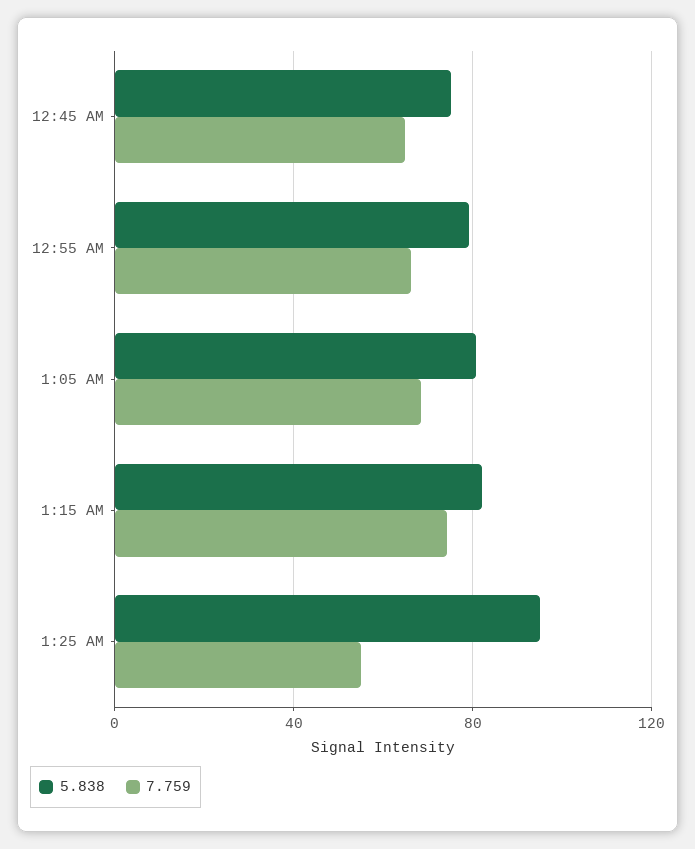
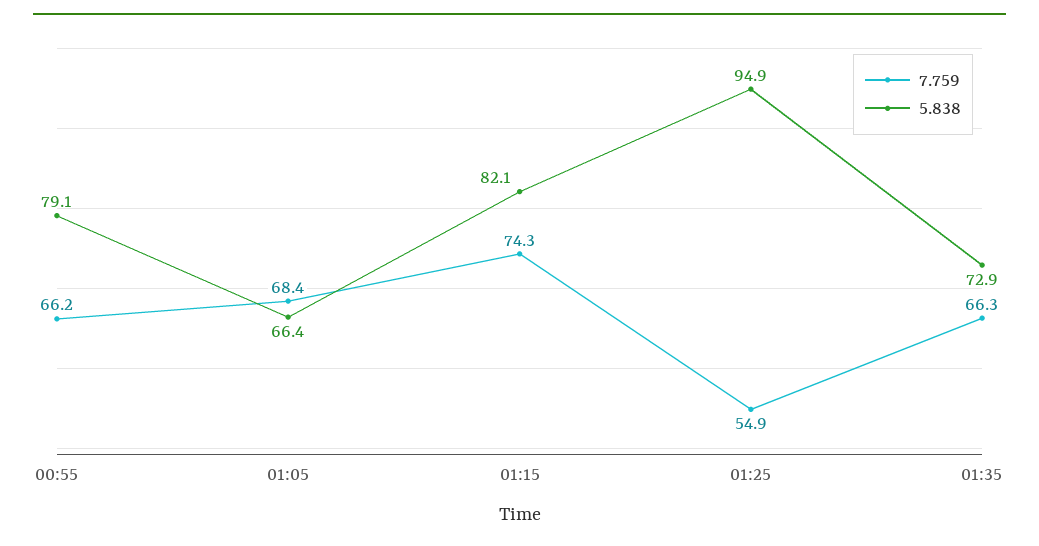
5.838, 12:45 AM: 75 -> none
7.759, 12:45 AM: 65 -> none
5.838, 1:05 AM: 80 -> 66.4
7.759, 01:35: none -> 66.3
5.838, 01:35: none -> 72.9

